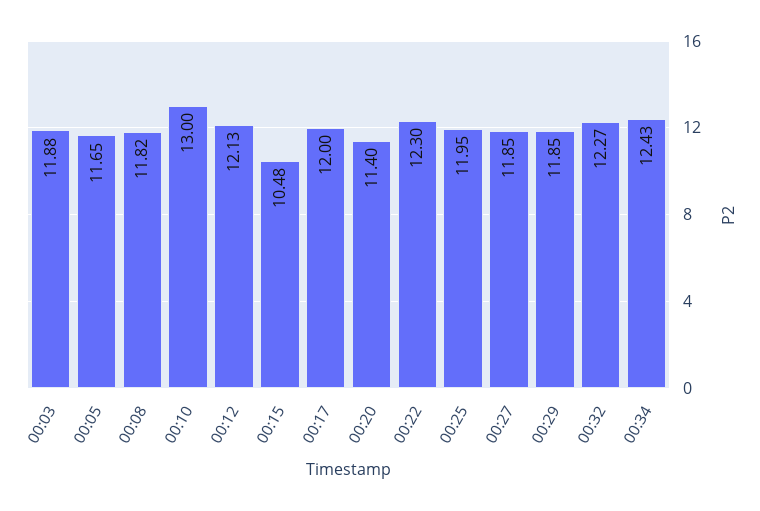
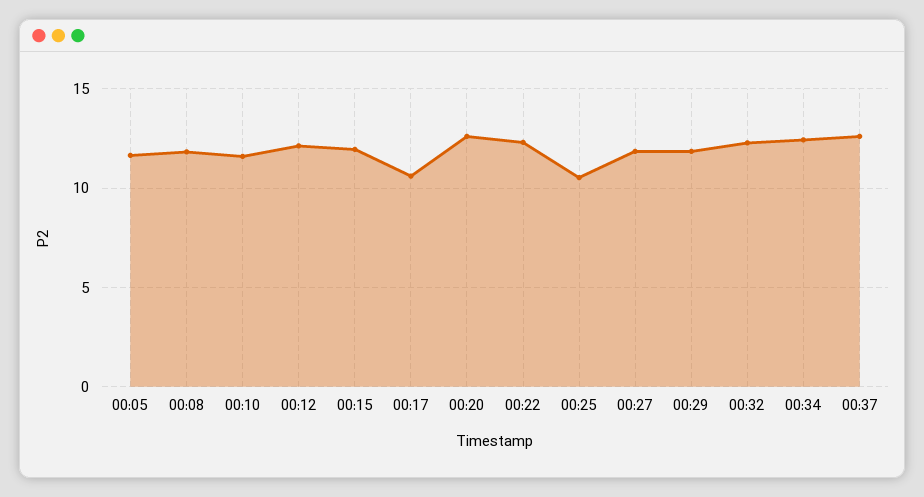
00:03: 11.88 -> none
00:10: 13 -> 11.5
00:15: 10.48 -> 12
00:17: 12 -> 10.5
00:20: 11.4 -> 12.5
00:25: 11.95 -> 10.5
00:37: none -> 12.5

